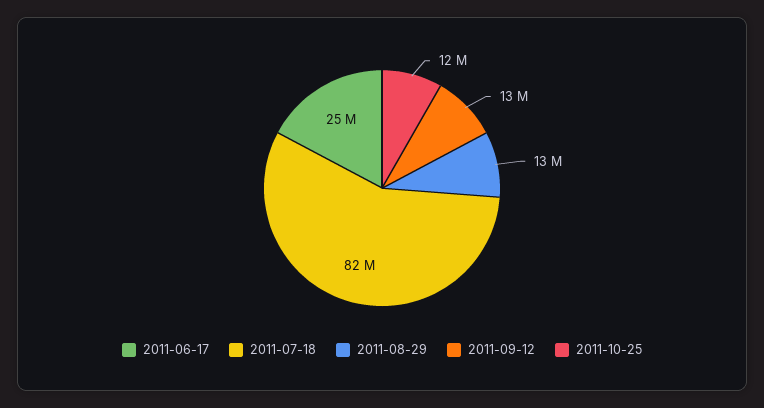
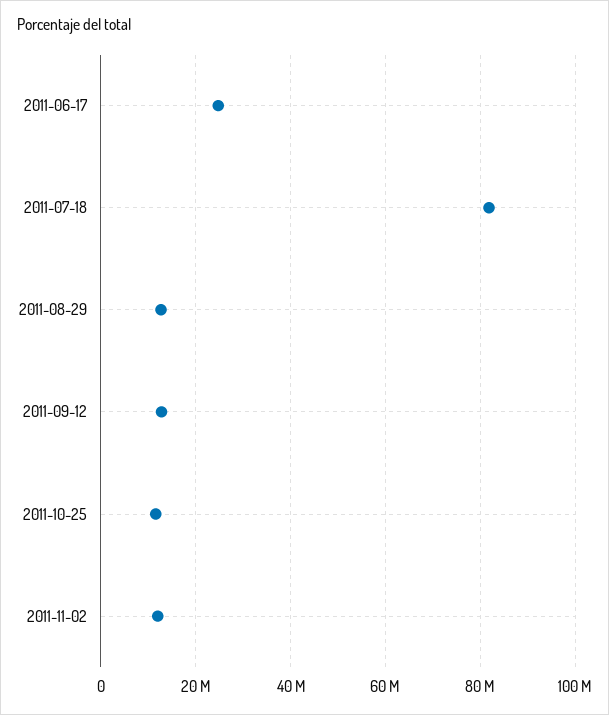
2011-11-02: none -> 12000000

